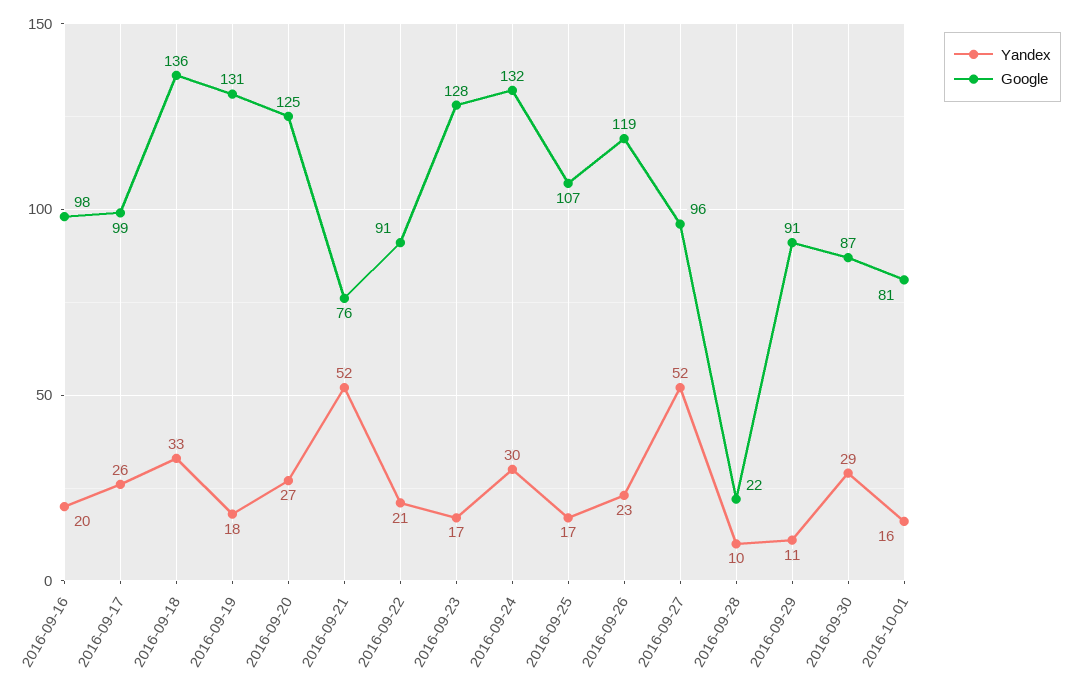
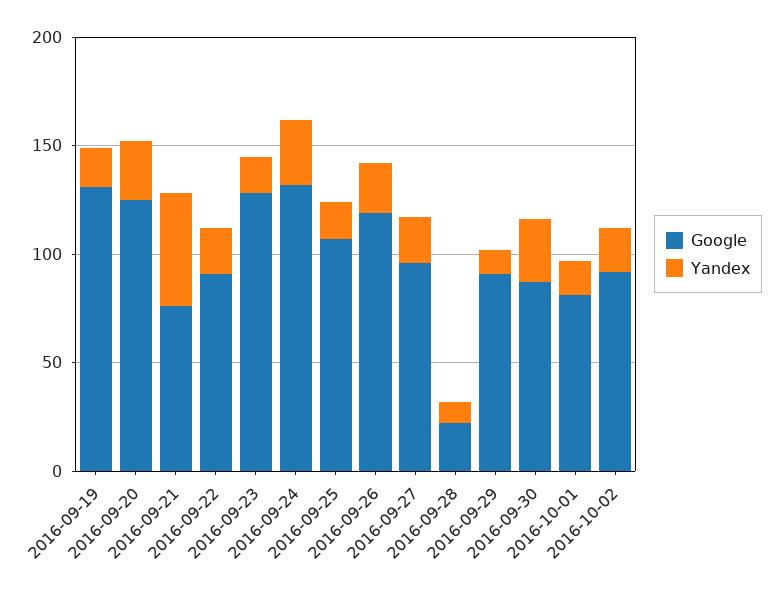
Yandex, 2016-09-16: 20 -> none
Google, 2016-09-16: 98 -> none
Yandex, 2016-09-17: 26 -> none
Google, 2016-09-17: 99 -> none
Yandex, 2016-09-18: 33 -> none
Google, 2016-09-18: 136 -> none
Yandex, 2016-09-27: 52 -> 20
Google, 2016-10-02: none -> 90
Yandex, 2016-10-02: none -> 20

